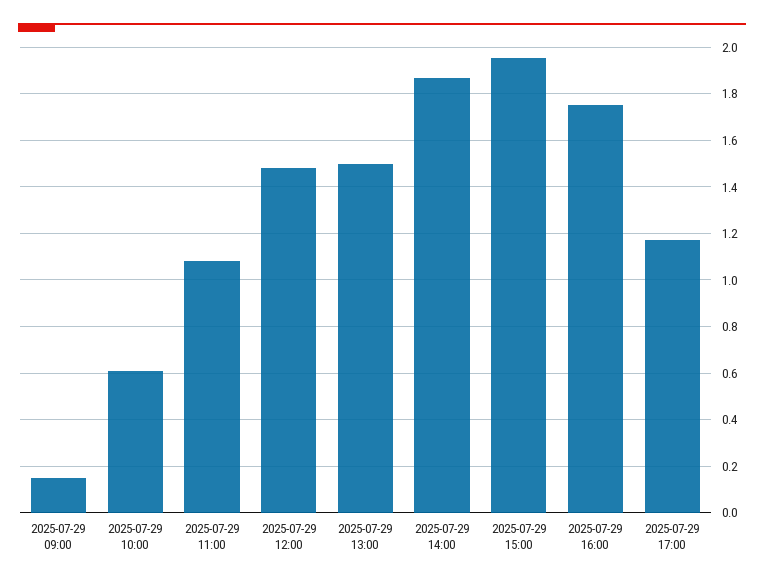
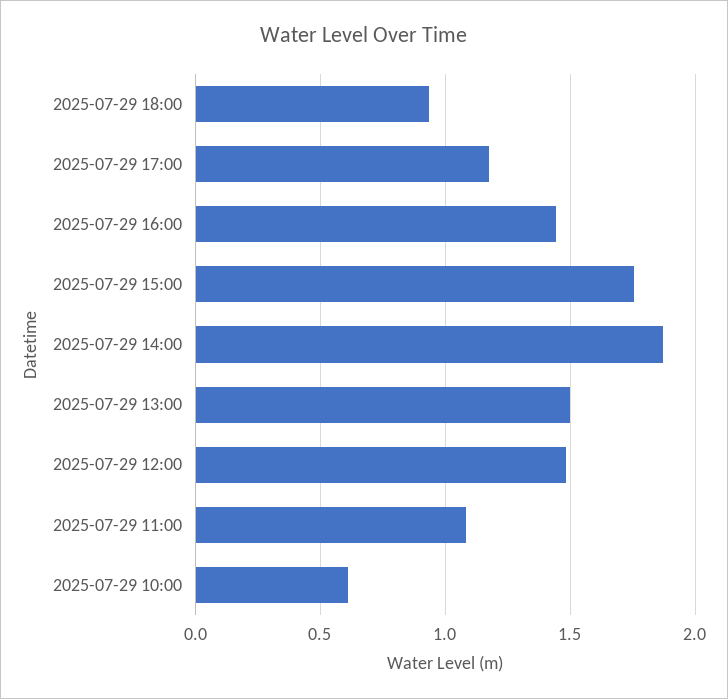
2025-07-29 09:00: 0.15 -> none
2025-07-29 15:00: 1.95 -> 1.75
2025-07-29 16:00: 1.75 -> 1.45
2025-07-29 18:00: none -> 0.95

